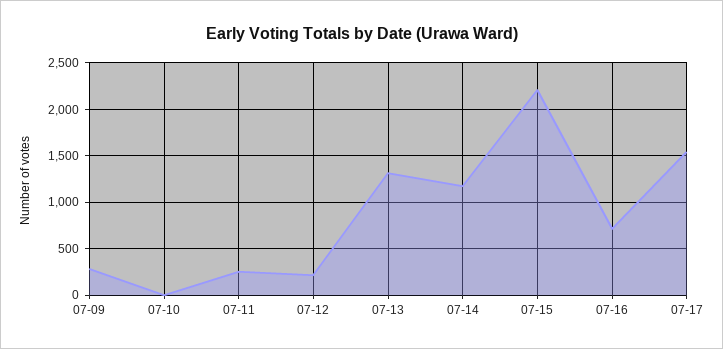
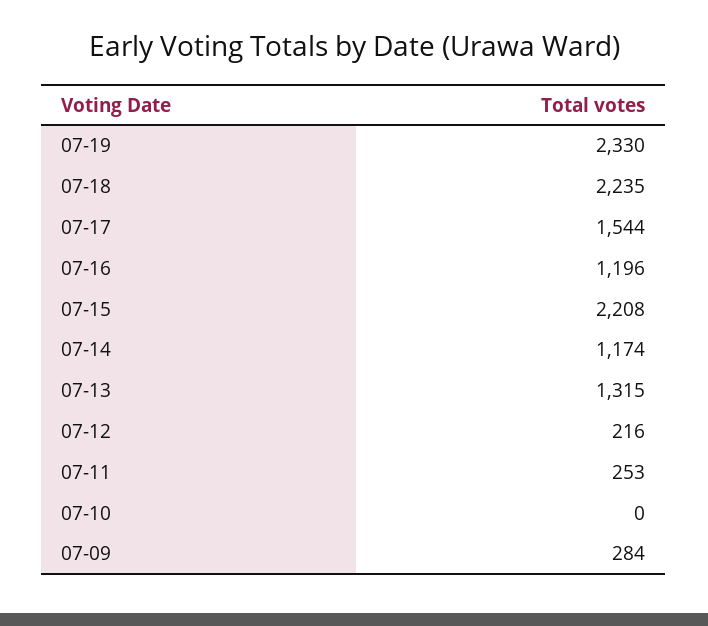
07-16: 700 -> 1196
07-19: none -> 2330
07-18: none -> 2235

